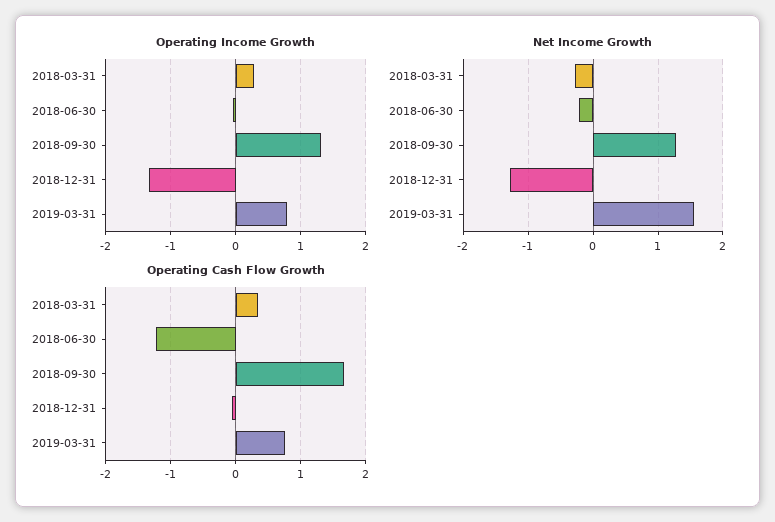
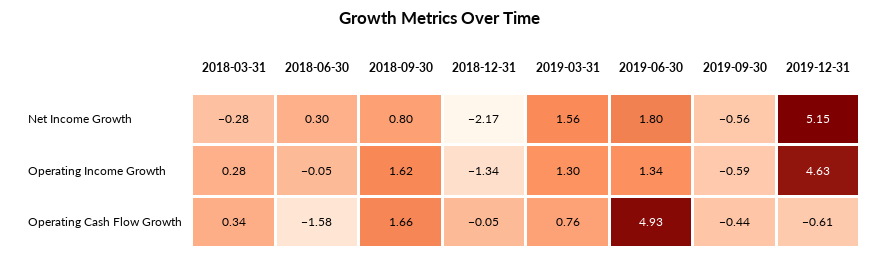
Operating Income Growth, 2018-09-30: 1.3 -> 1.62
Operating Income Growth, 2019-03-31: 0.8 -> 1.3
Net Income Growth, 2018-06-30: -0.2 -> 0.3
Net Income Growth, 2018-09-30: 1.3 -> 0.8
Net Income Growth, 2018-12-31: -1.3 -> -2.17
Operating Cash Flow Growth, 2018-06-30: -1.2 -> -1.58
Net Income Growth, 2019-06-30: none -> 1.8
Net Income Growth, 2019-09-30: none -> -0.56
Net Income Growth, 2019-12-31: none -> 5.15
Operating Income Growth, 2019-06-30: none -> 1.34
Operating Income Growth, 2019-09-30: none -> -0.59
Operating Income Growth, 2019-12-31: none -> 4.63
Operating Cash Flow Growth, 2019-06-30: none -> 4.93
Operating Cash Flow Growth, 2019-09-30: none -> -0.44
Operating Cash Flow Growth, 2019-12-31: none -> -0.61

